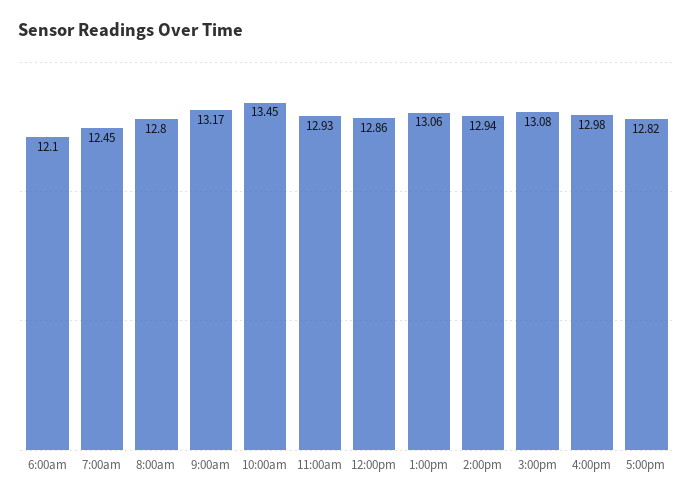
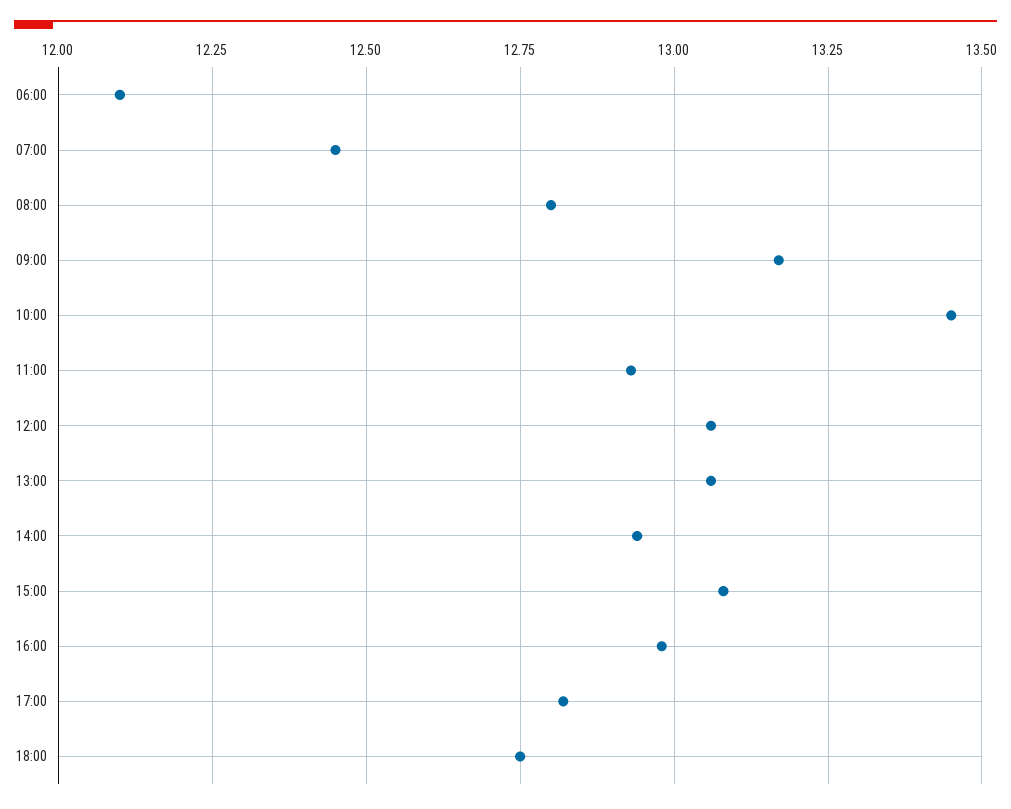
12:00pm: 12.86 -> 13.05
18:00: none -> 12.75

